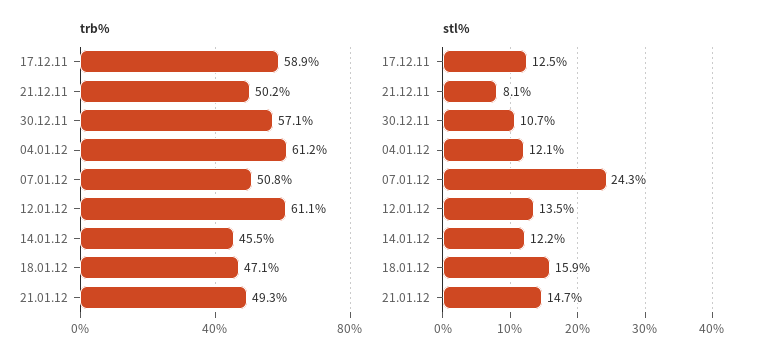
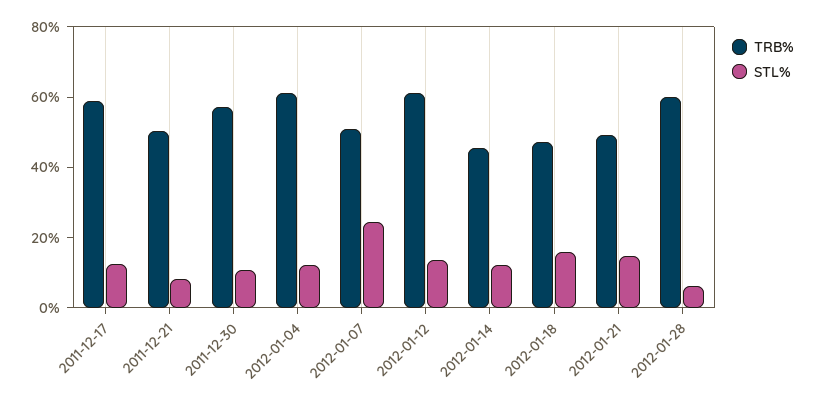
trb%, 2012-01-28: none -> 60
stl%, 2012-01-28: none -> 5

